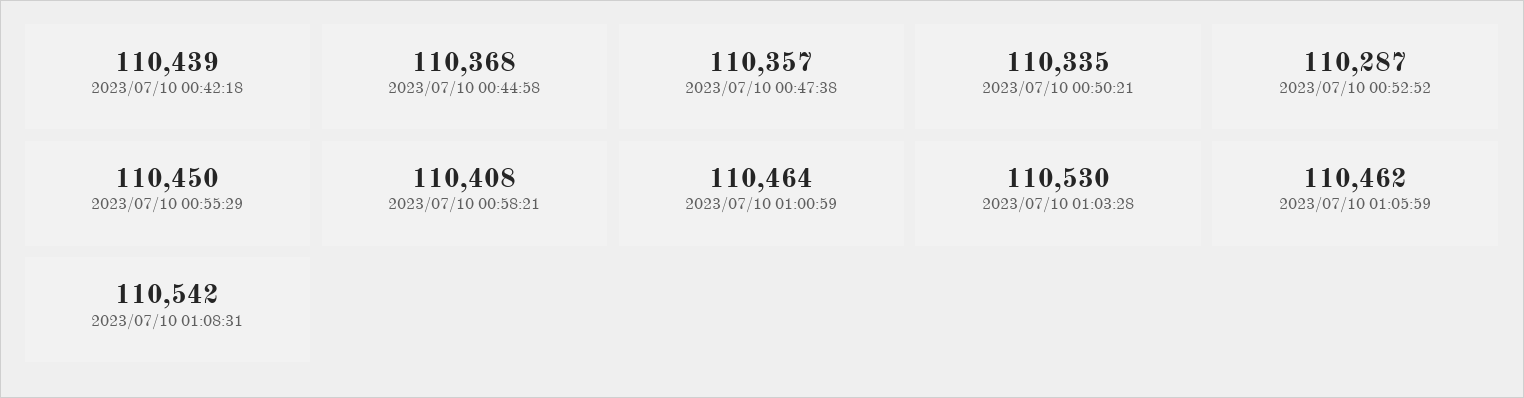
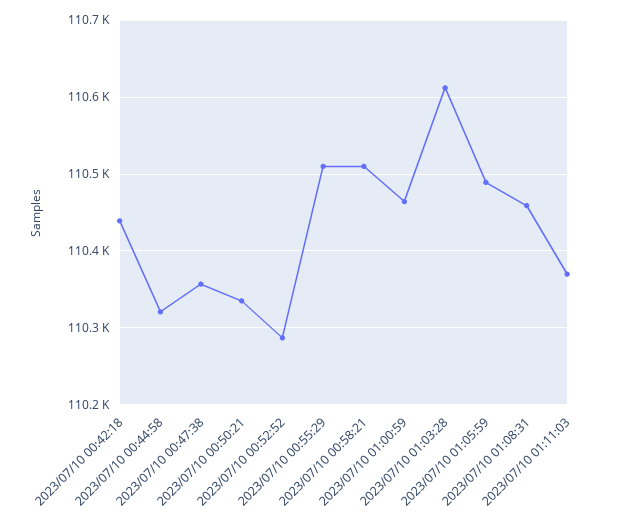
2023/07/10 00:44:58: 110368 -> 110320
2023/07/10 00:55:29: 110450 -> 110510
2023/07/10 00:58:21: 110408 -> 110510
2023/07/10 01:03:28: 110530 -> 110610
2023/07/10 01:05:59: 110462 -> 110490
2023/07/10 01:08:31: 110542 -> 110460
2023/07/10 01:11:03: none -> 110370

